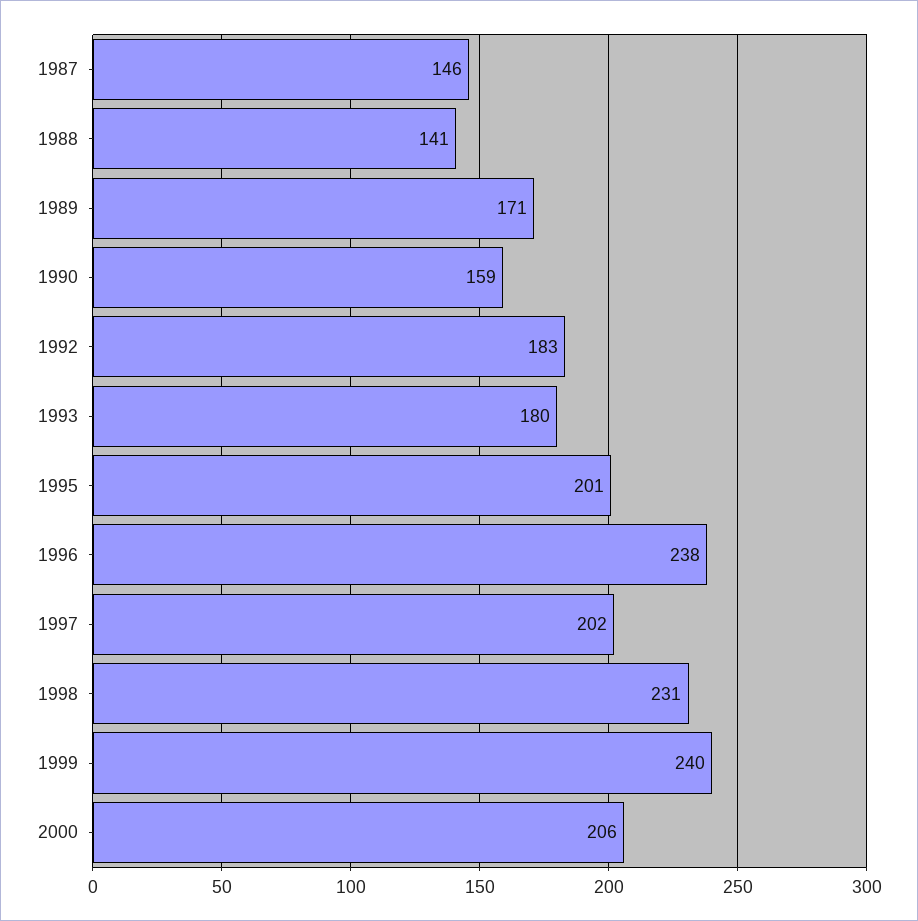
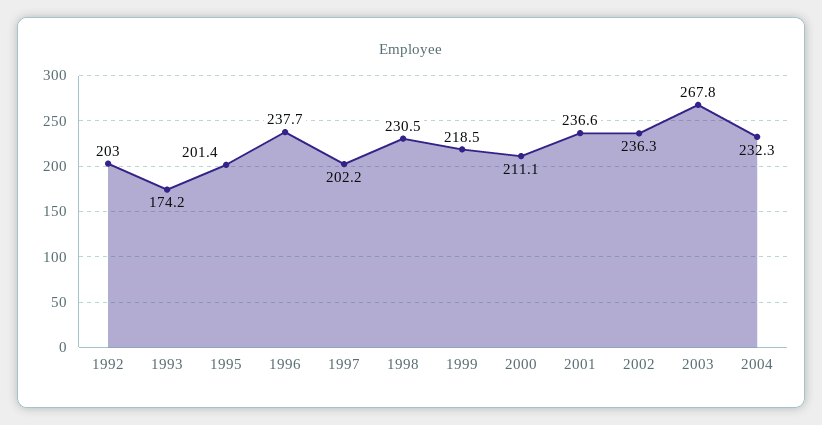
1987: 146 -> none
1988: 141 -> none
1989: 171 -> none
1990: 159 -> none
1992: 183 -> 203
1993: 180 -> 174.2
1999: 240 -> 218.5
2000: 206 -> 211.1
2001: none -> 236.6
2002: none -> 236.3
2003: none -> 267.8
2004: none -> 232.3

